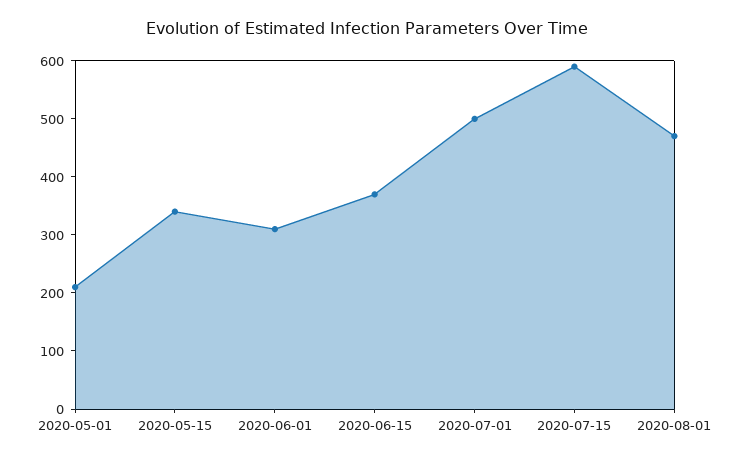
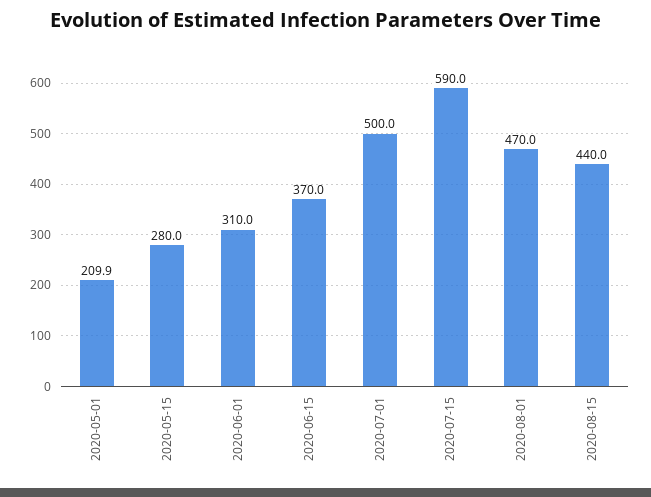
2020-05-15: 340 -> 280
2020-08-15: none -> 440

